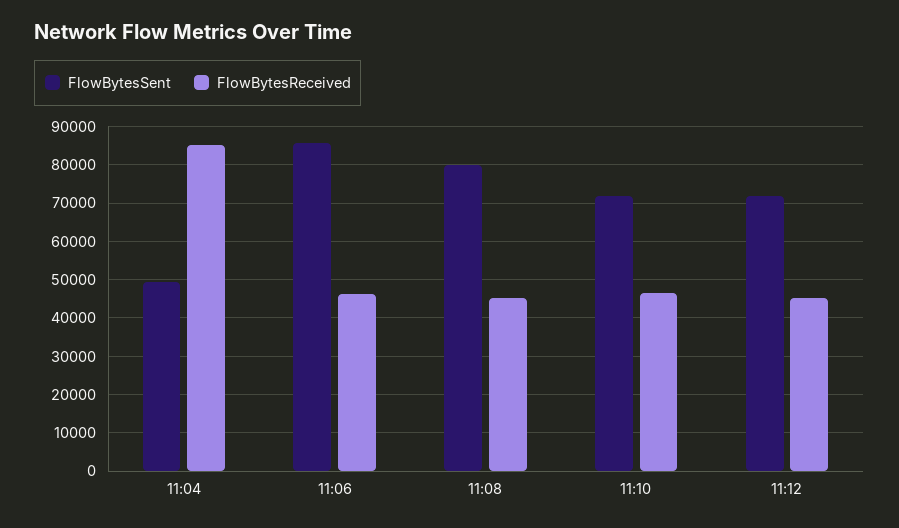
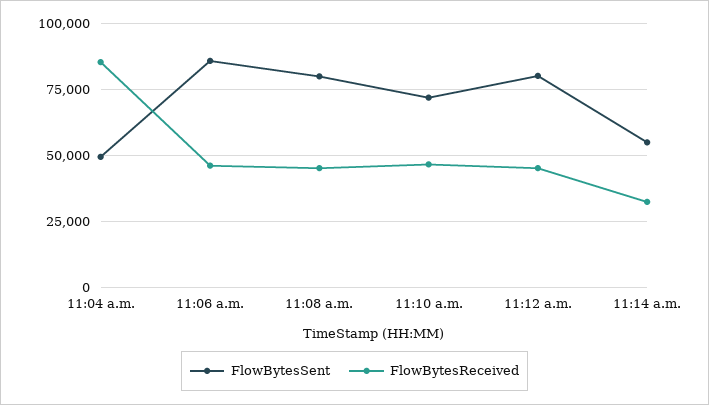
FlowBytesSent, 11:12: 72000 -> 80000
FlowBytesSent, 11:14 a.m.: none -> 55000
FlowBytesReceived, 11:14 a.m.: none -> 32500

